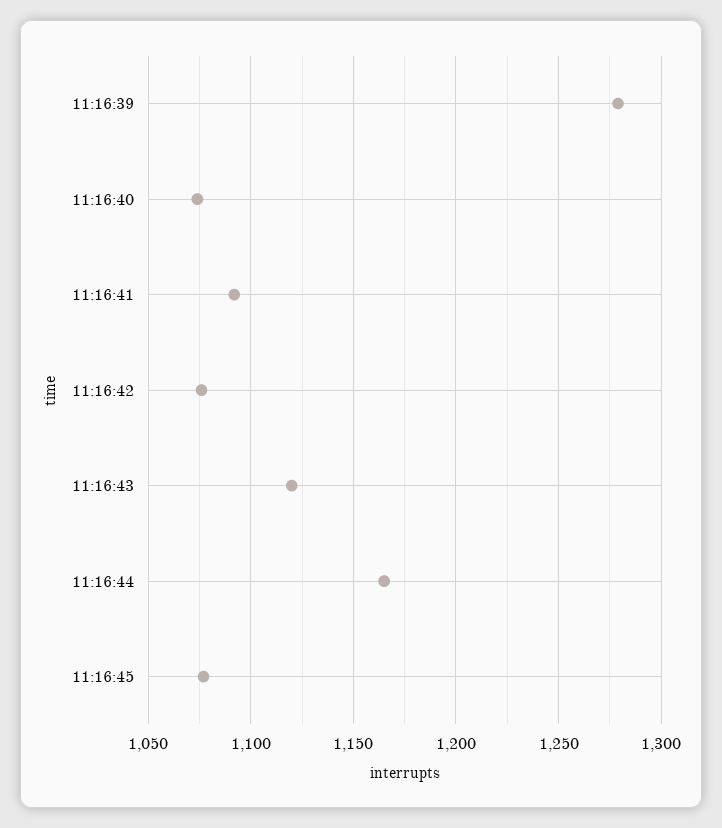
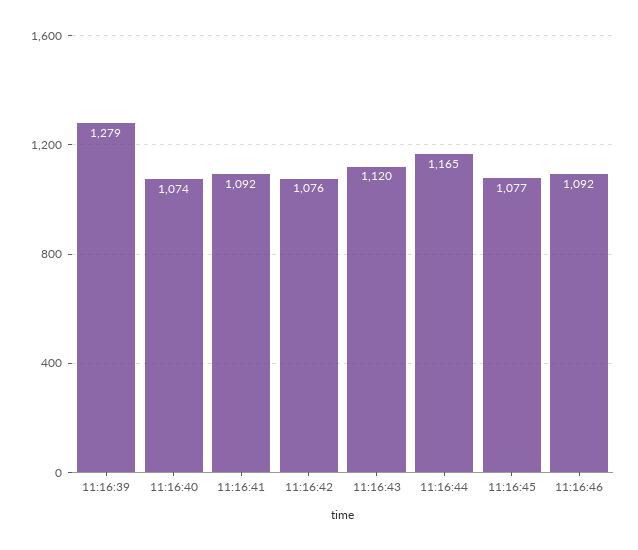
11:16:46: none -> 1092

